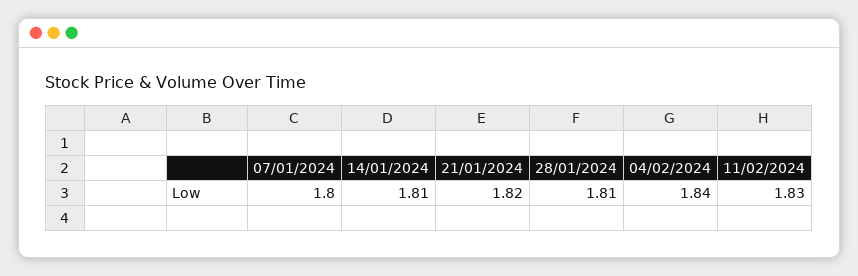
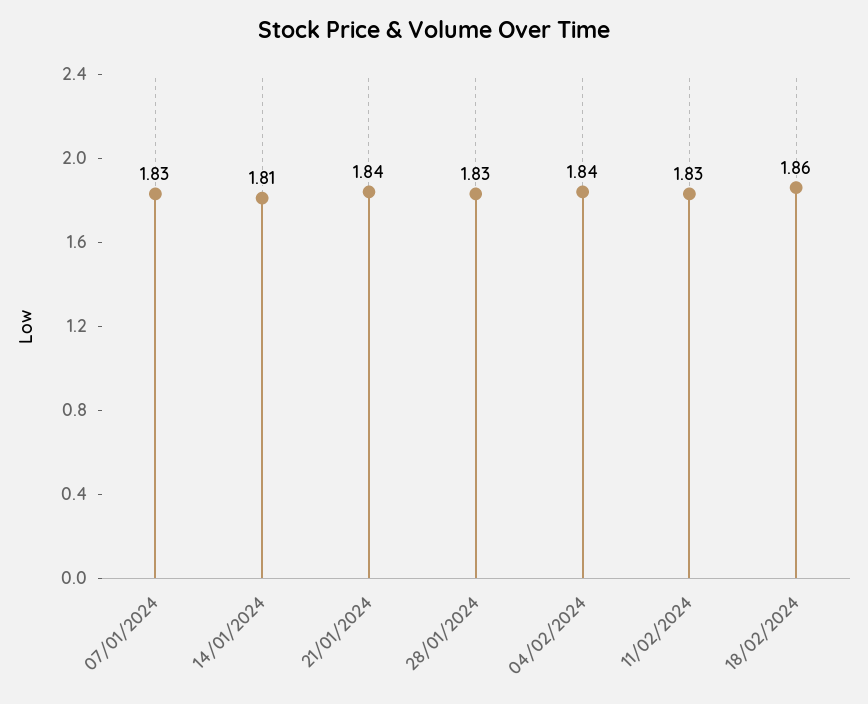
07/01/2024: 1.8 -> 1.83
21/01/2024: 1.82 -> 1.84
28/01/2024: 1.81 -> 1.83
18/02/2024: none -> 1.86

